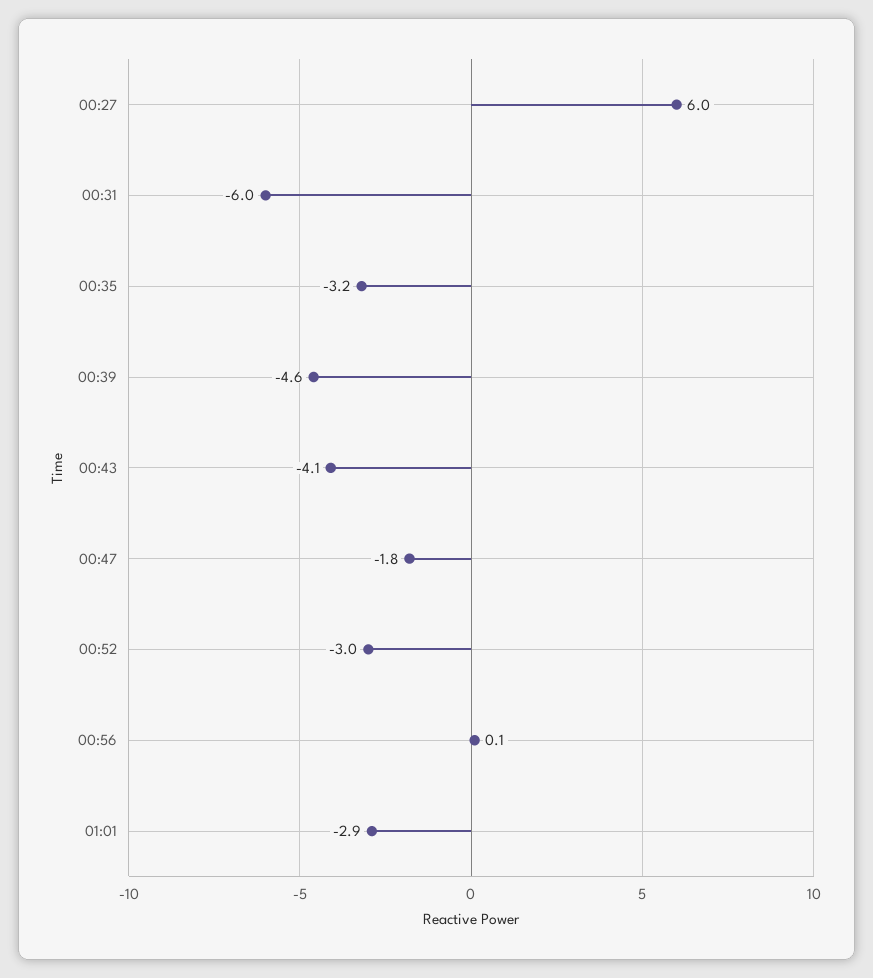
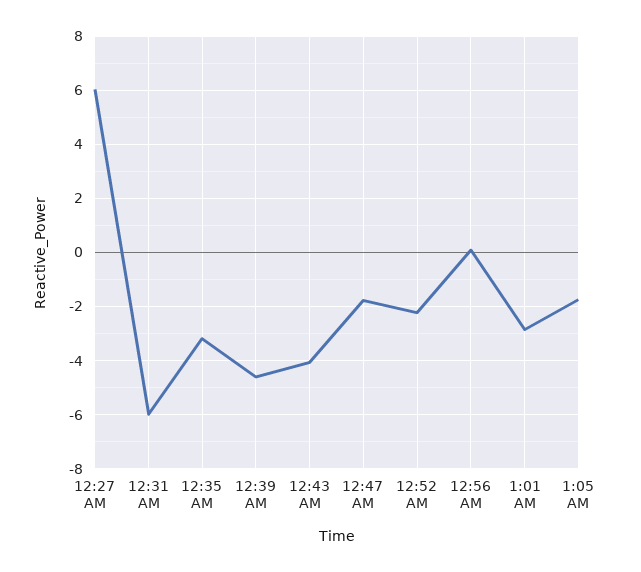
00:52: -3 -> -2.25
1:05 AM: none -> -1.75

